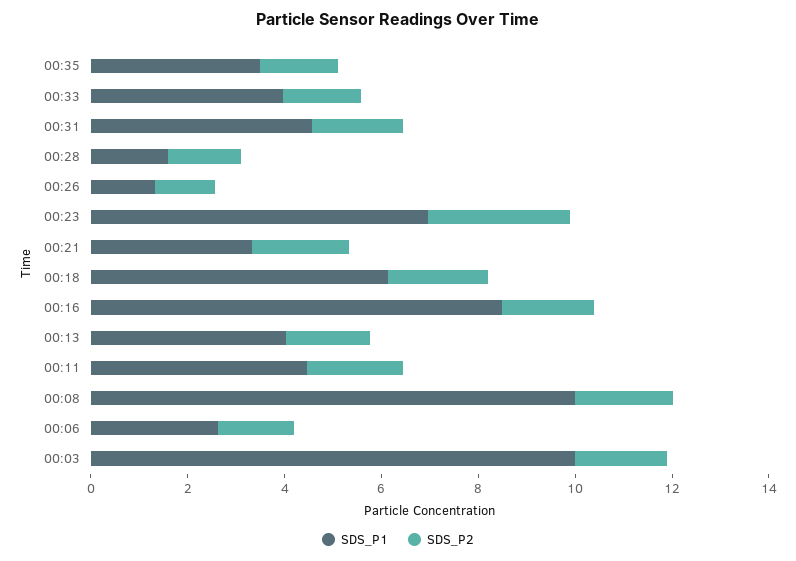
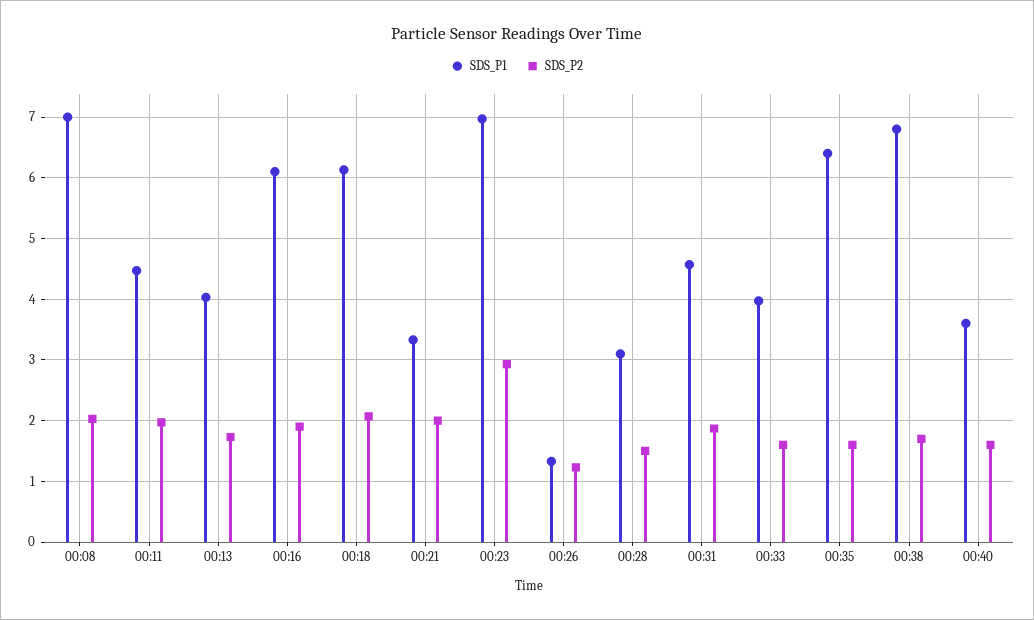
SDS_P1, 00:35: 3.5 -> 6.4
SDS_P1, 00:28: 1.5 -> 3.1
SDS_P1, 00:16: 8.5 -> 6.1
SDS_P1, 00:08: 10 -> 7
SDS_P1, 00:06: 2.5 -> none
SDS_P2, 00:06: 1.5 -> none
SDS_P1, 00:03: 10 -> none
SDS_P2, 00:03: 2 -> none
SDS_P1, 00:38: none -> 6.8
SDS_P2, 00:38: none -> 1.7
SDS_P1, 00:40: none -> 3.6
SDS_P2, 00:40: none -> 1.6

